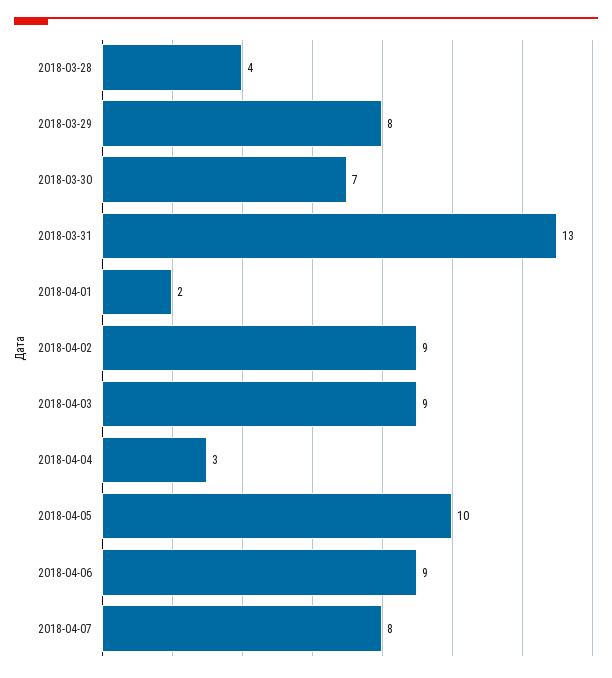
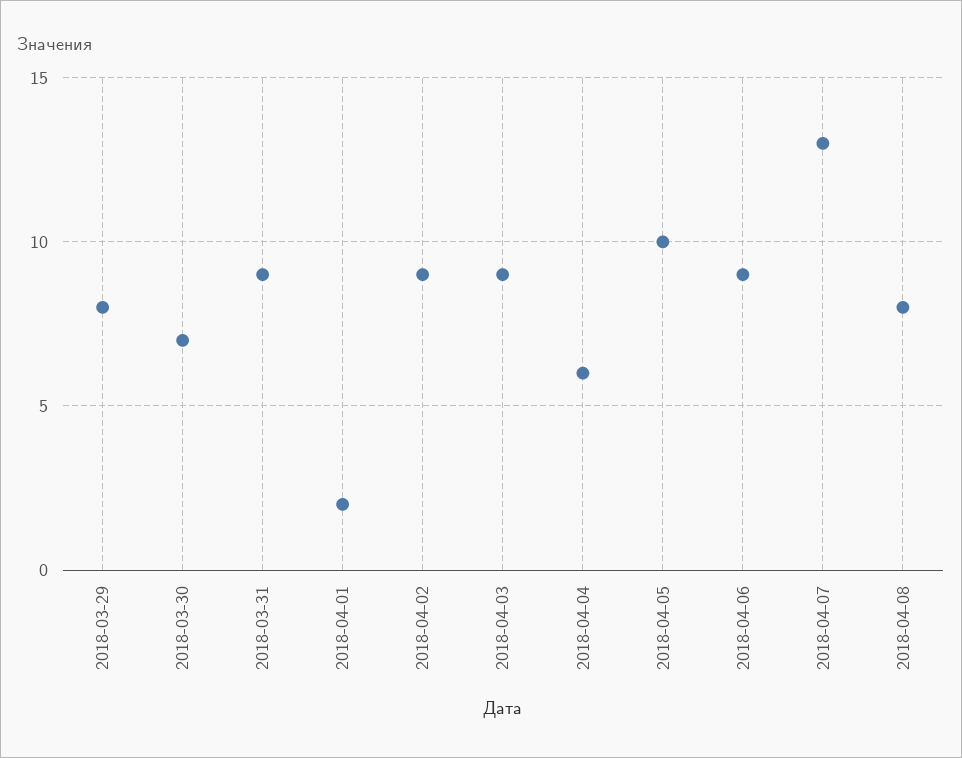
2018-03-28: 4 -> none
2018-03-31: 13 -> 9
2018-04-04: 3 -> 6
2018-04-07: 8 -> 13
2018-04-08: none -> 8

